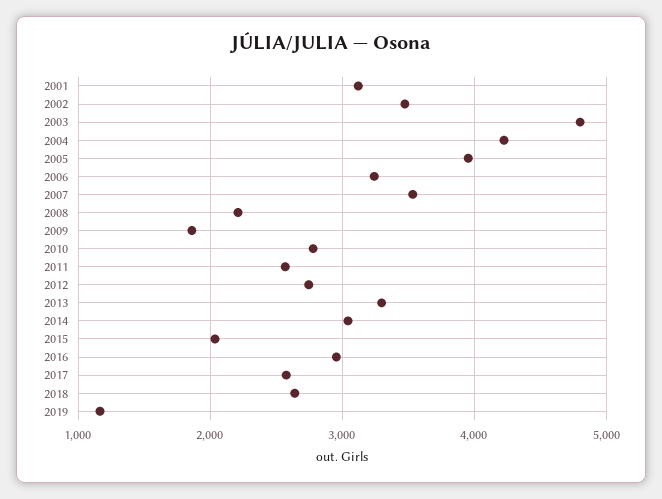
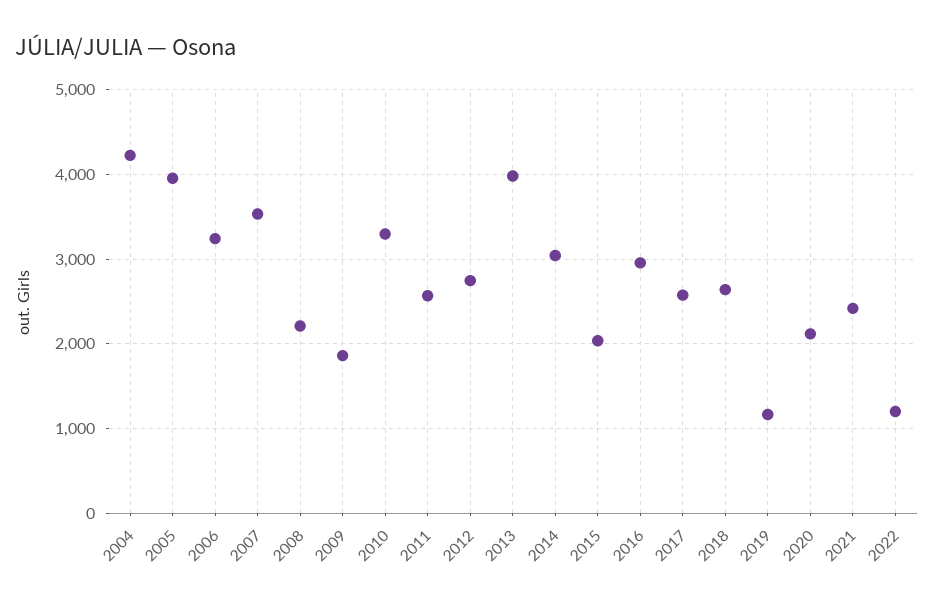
2001: 3100 -> none
2002: 3500 -> none
2003: 4800 -> none
2010: 2800 -> 3300
2013: 3300 -> 4000
2020: none -> 2100
2021: none -> 2400
2022: none -> 1200

